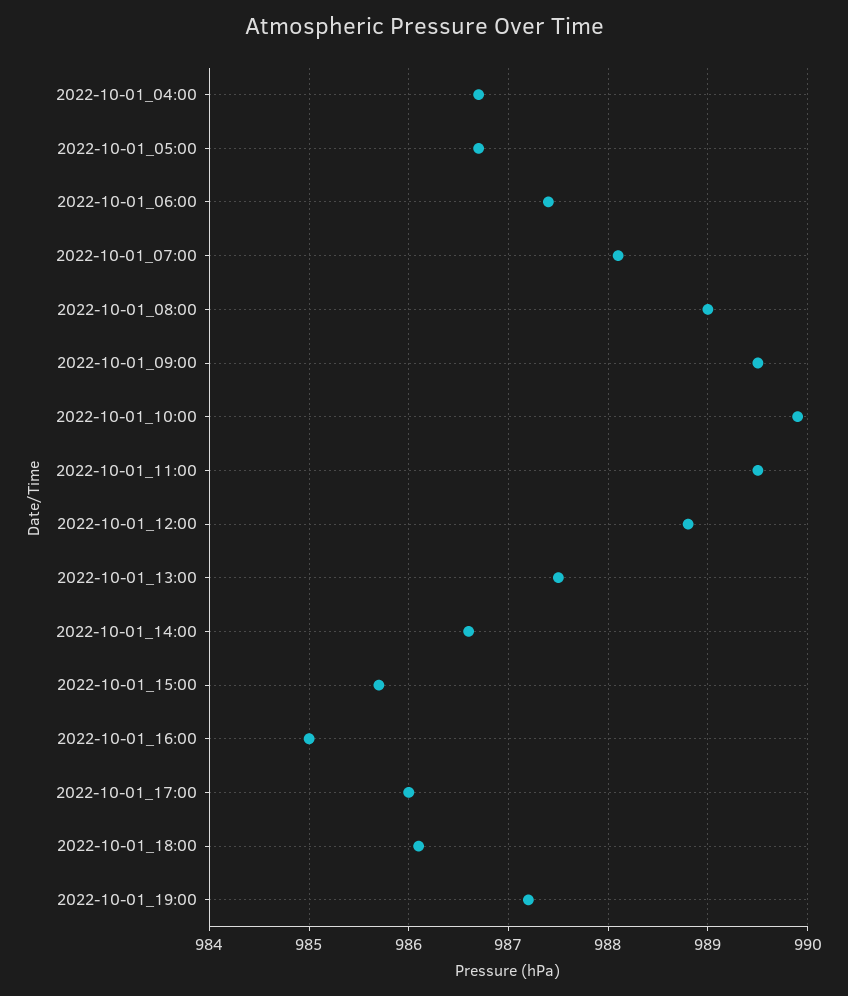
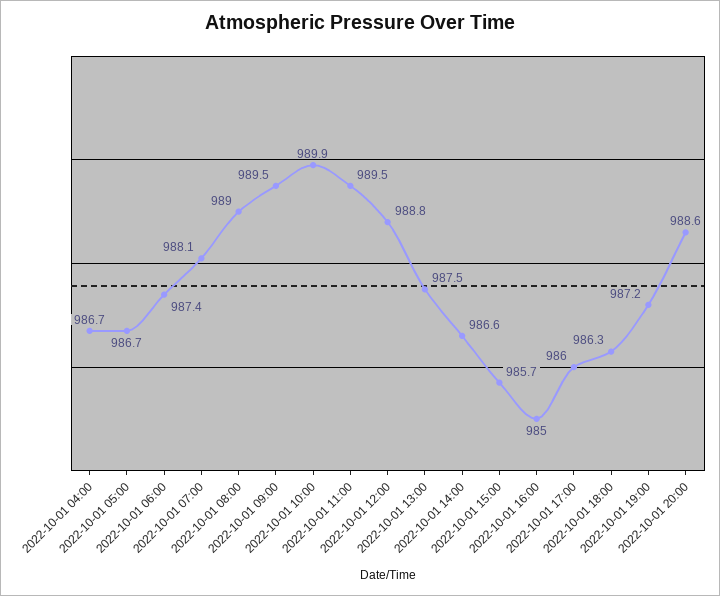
2022-10-01_18:00: 986.1 -> 986.3
2022-10-01 20:00: none -> 988.6

